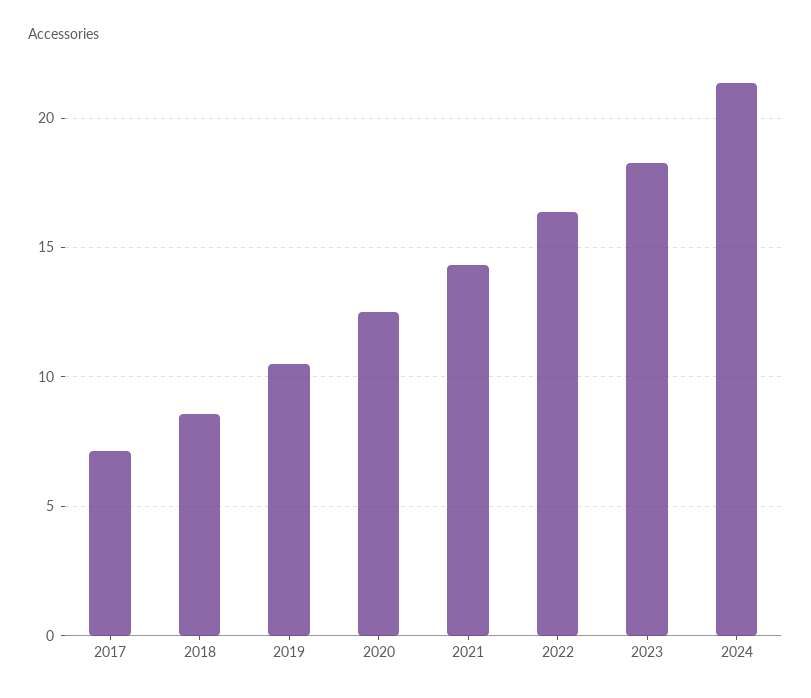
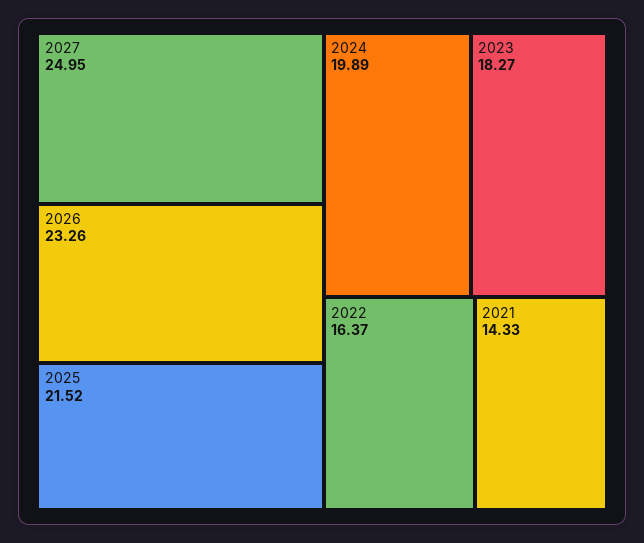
2017: 7 -> none
2018: 8.5 -> none
2019: 10.5 -> none
2020: 12.5 -> none
2024: 21.5 -> 19.89
2027: none -> 24.95
2026: none -> 23.26
2025: none -> 21.52

